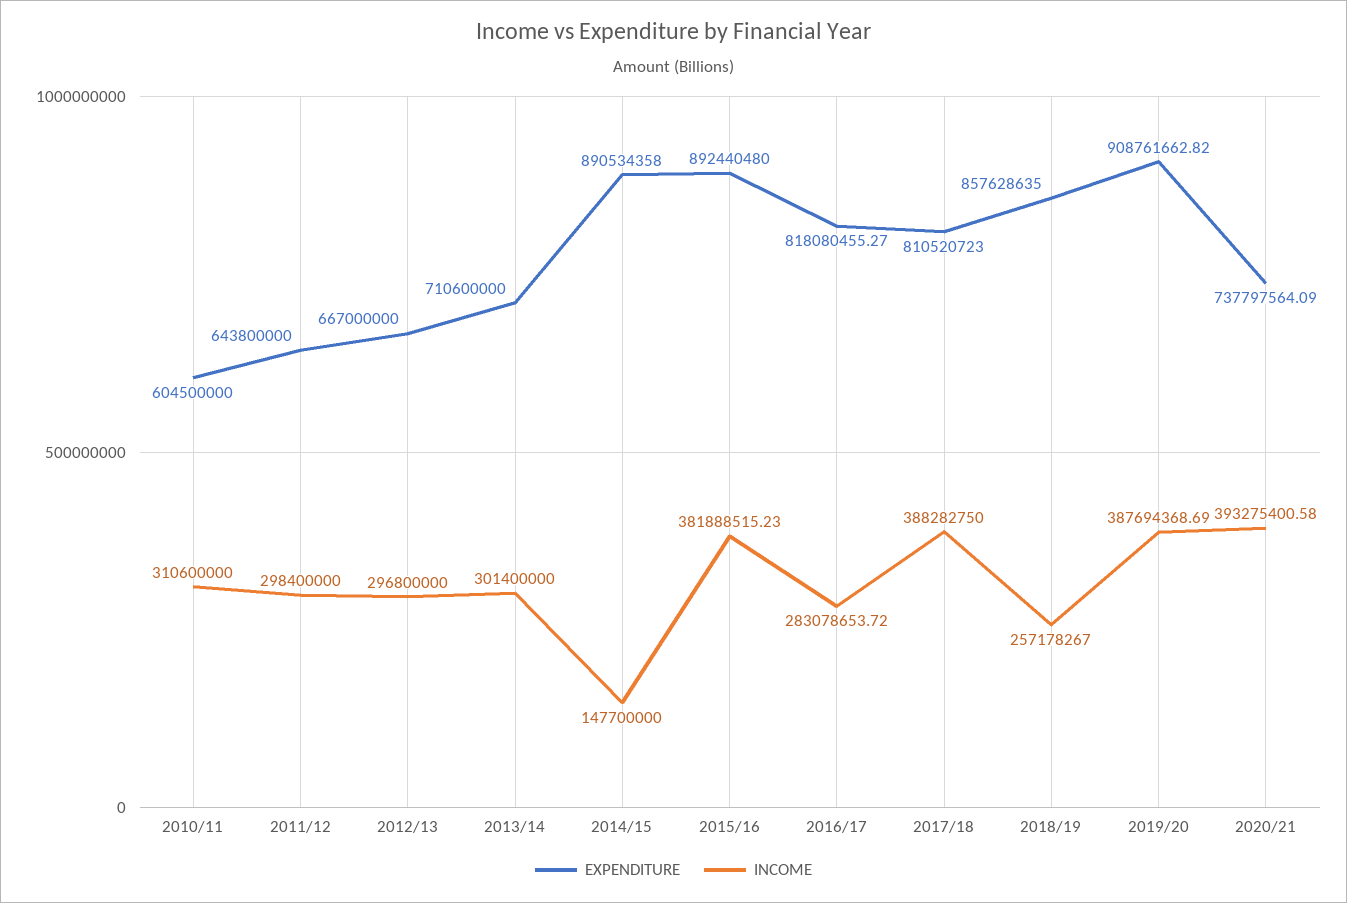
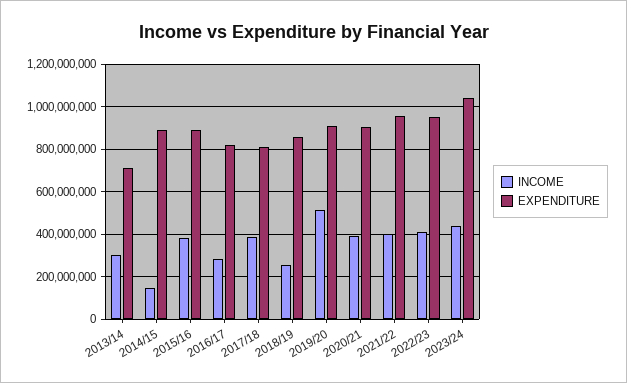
EXPENDITURE, 2010/11: 604500000 -> none
INCOME, 2010/11: 310600000 -> none
EXPENDITURE, 2011/12: 643800000 -> none
INCOME, 2011/12: 298400000 -> none
EXPENDITURE, 2012/13: 667000000 -> none
INCOME, 2012/13: 296800000 -> none
INCOME, 2019/20: 387694368.69 -> 500000000
EXPENDITURE, 2020/21: 737797564.09 -> 900000000
INCOME, 2021/22: none -> 400000000
EXPENDITURE, 2021/22: none -> 950000000
INCOME, 2022/23: none -> 400000000
EXPENDITURE, 2022/23: none -> 950000000
INCOME, 2023/24: none -> 450000000
EXPENDITURE, 2023/24: none -> 1050000000

